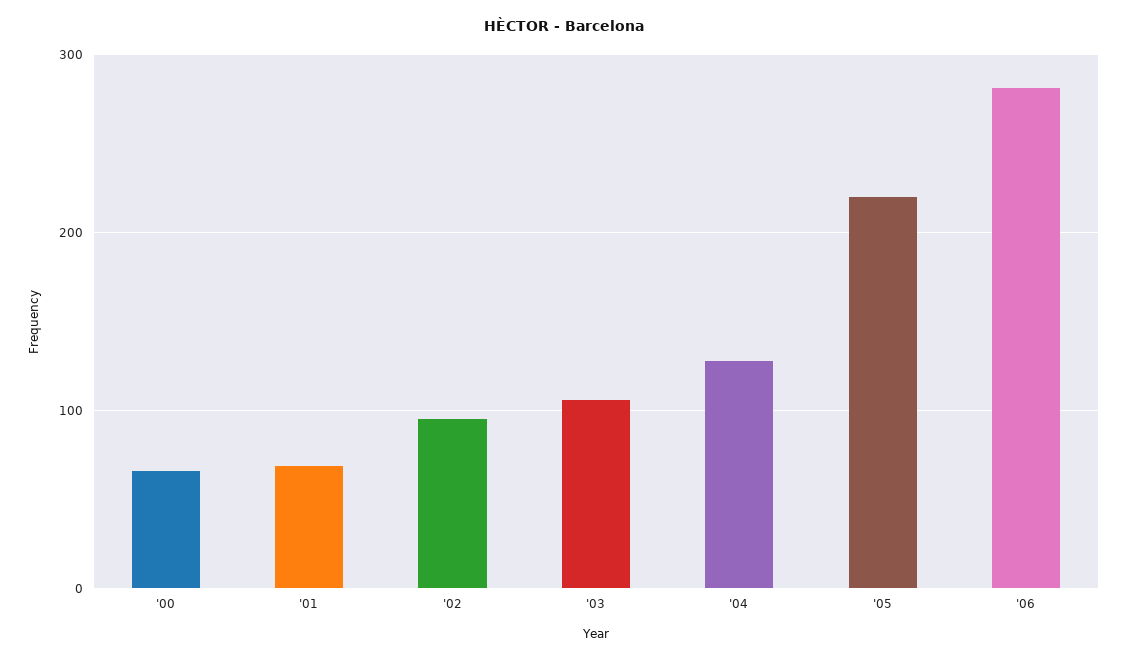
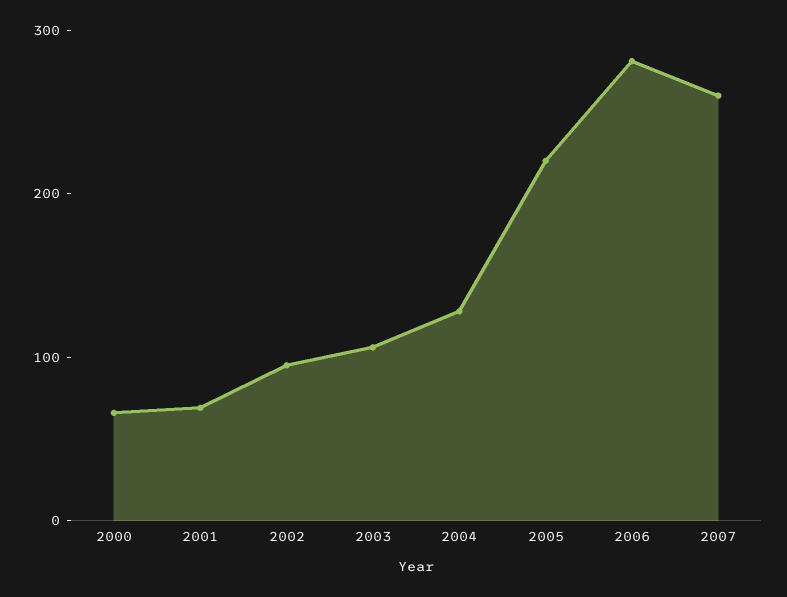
2007: none -> 260

